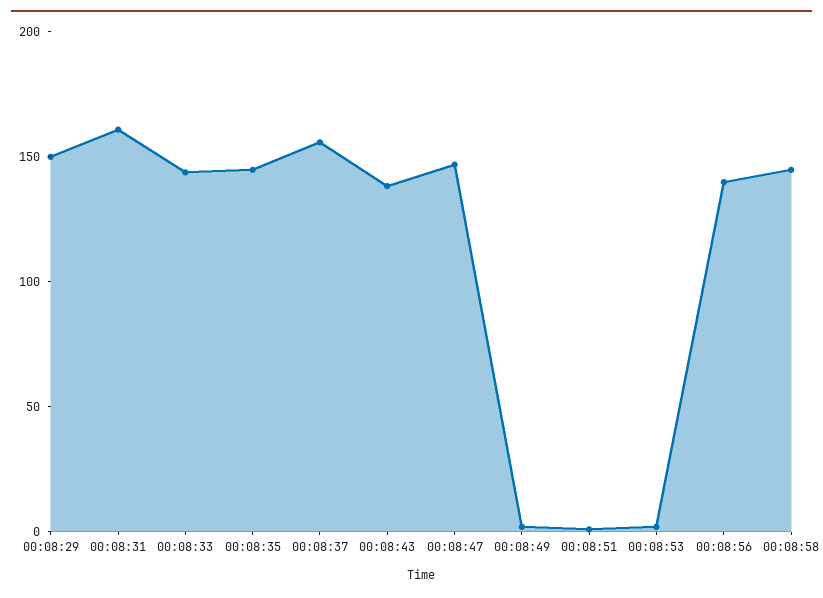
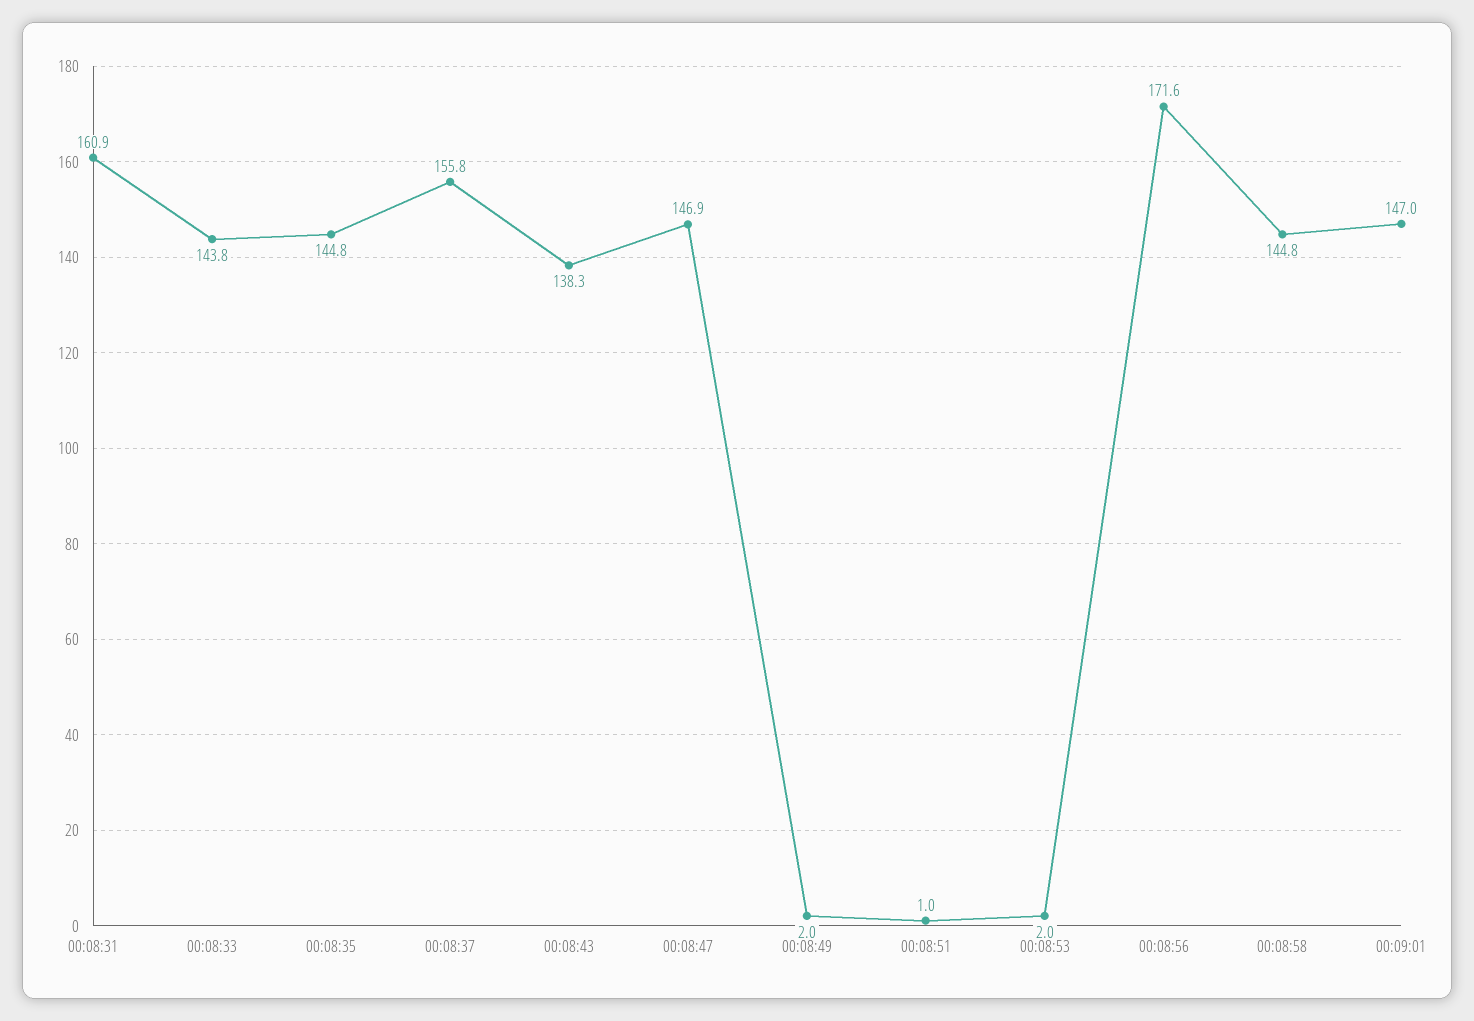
00:08:29: 150 -> none
00:08:56: 140 -> 171.6
00:09:01: none -> 147

